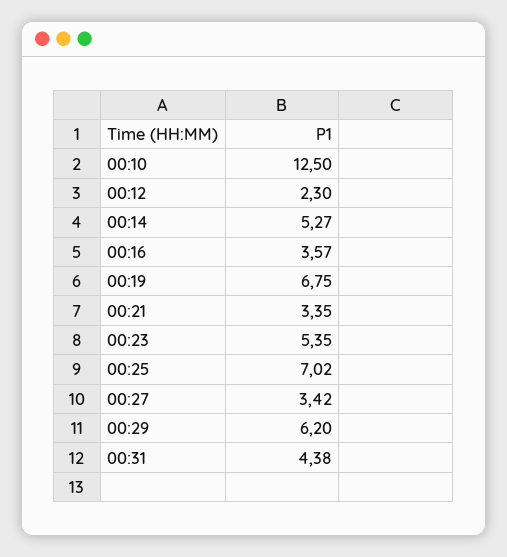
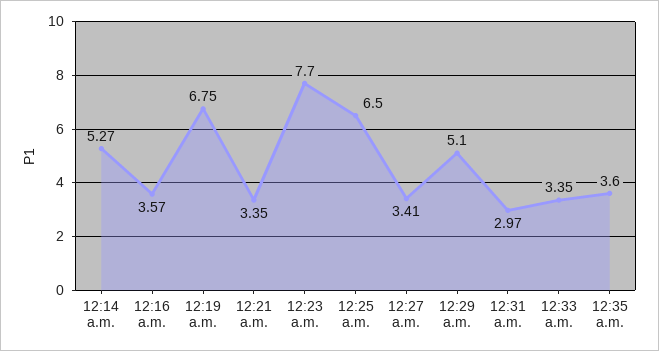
00:10: 12.5 -> none
00:12: 2.3 -> none
00:23: 5.35 -> 7.7
00:25: 7.02 -> 6.5
00:27: 3.42 -> 3.41
00:29: 6.2 -> 5.1
00:31: 4.38 -> 2.97
12:33 a.m.: none -> 3.35
12:35 a.m.: none -> 3.6

